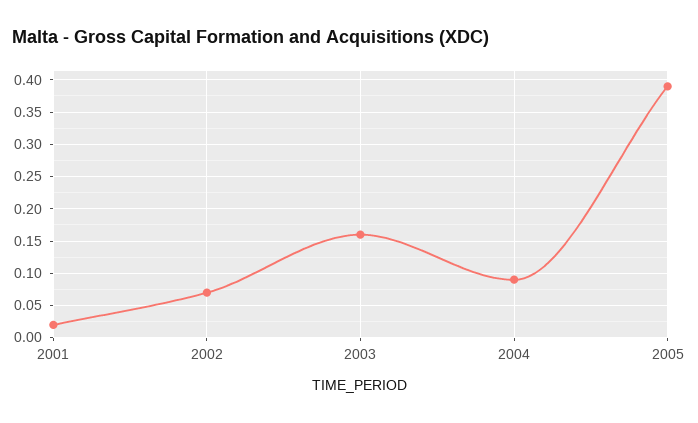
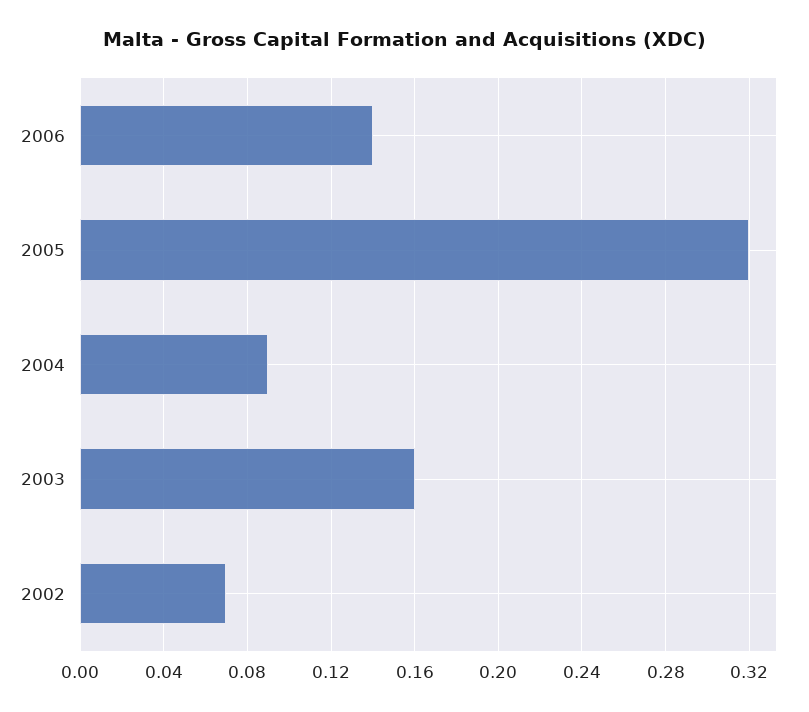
2001: 0.02 -> none
2005: 0.39 -> 0.32
2006: none -> 0.14

